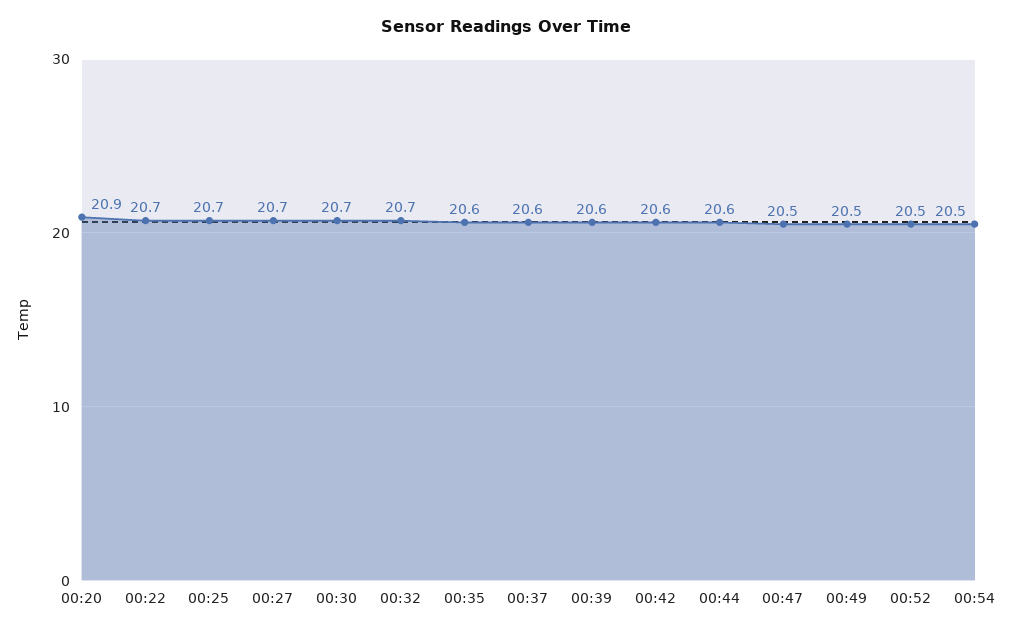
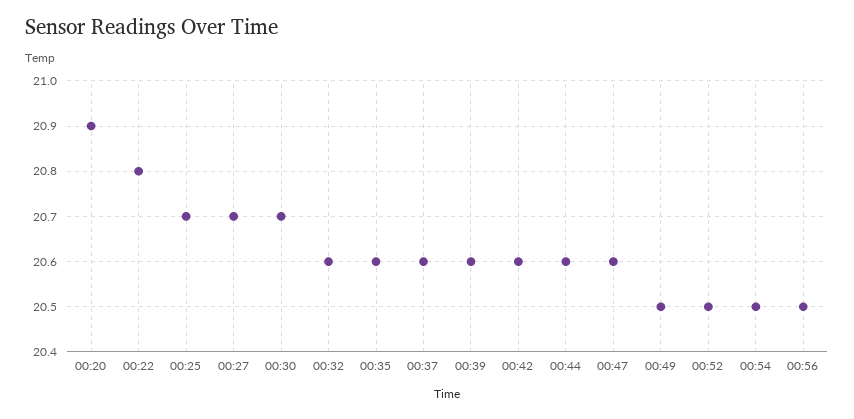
00:22: 20.7 -> 20.8
00:32: 20.7 -> 20.6
00:47: 20.5 -> 20.6
00:56: none -> 20.5

